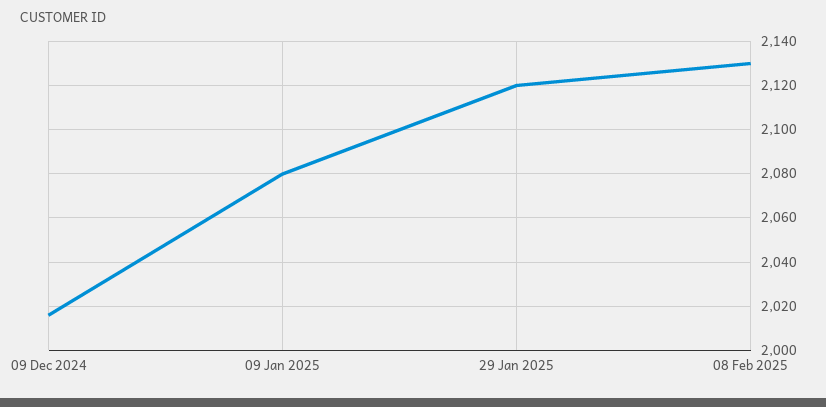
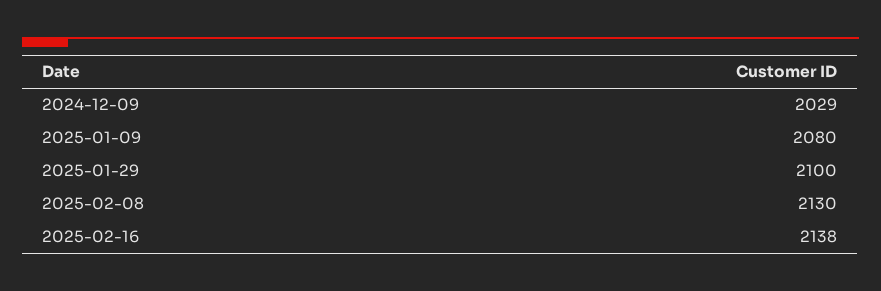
09 Dec 2024: 2015 -> 2029
29 Jan 2025: 2120 -> 2100
2025-02-16: none -> 2138

